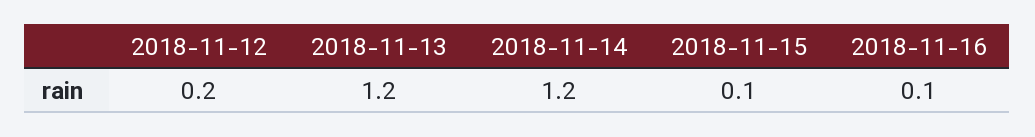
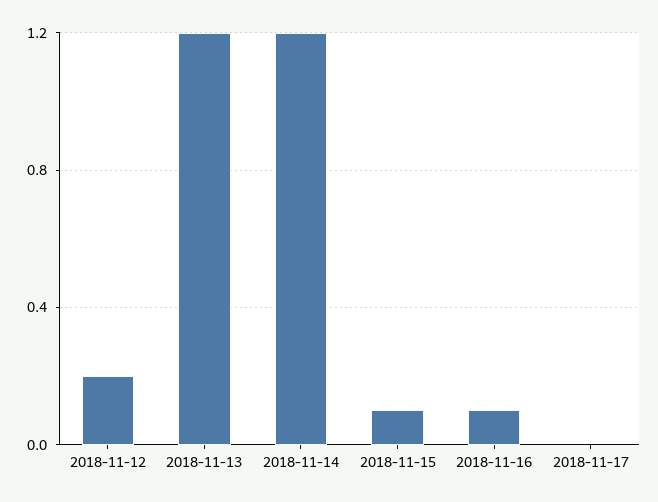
2018-11-17: none -> 0

